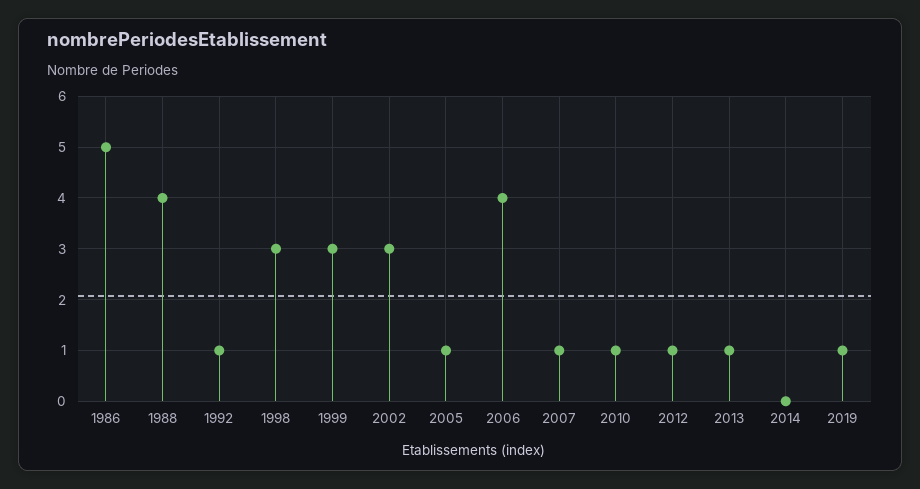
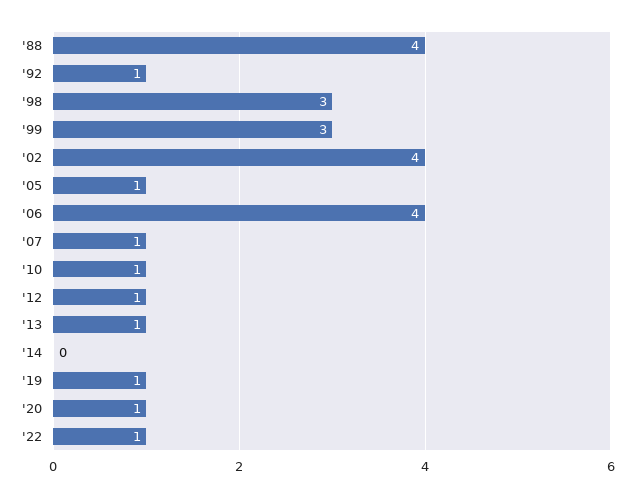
1986: 5 -> none
2002: 3 -> 4
'20: none -> 1
'22: none -> 1

